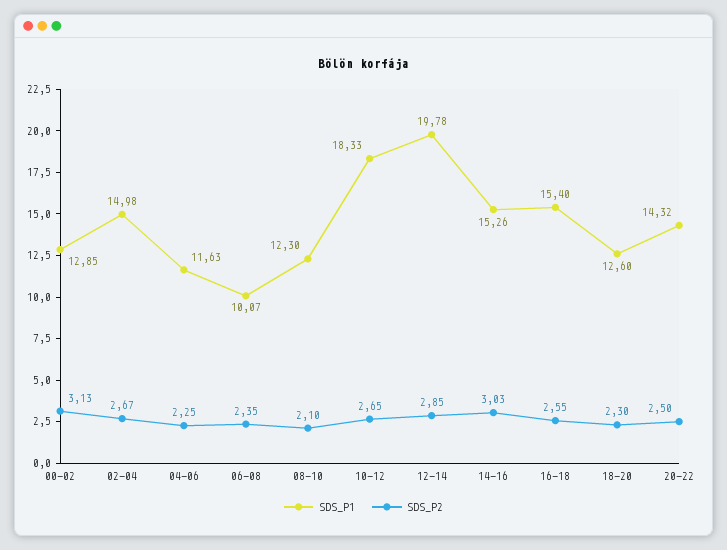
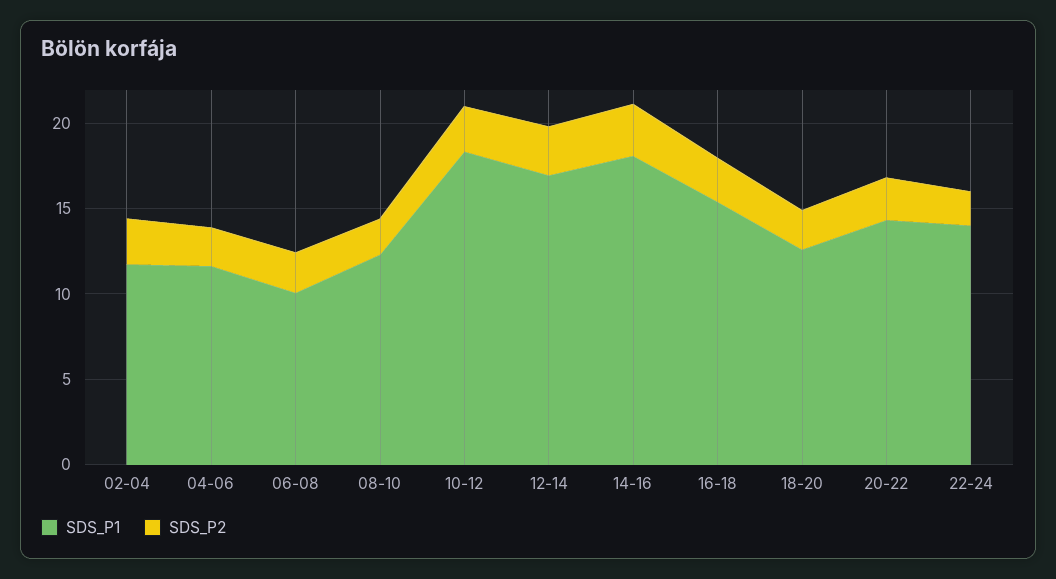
SDS_P1, 00-02: 12.85 -> none
SDS_P2, 00-02: 3.13 -> none
SDS_P1, 02-04: 14.98 -> 12
SDS_P1, 12-14: 19.78 -> 17
SDS_P1, 14-16: 15.26 -> 18
SDS_P1, 22-24: none -> 14
SDS_P2, 22-24: none -> 2

